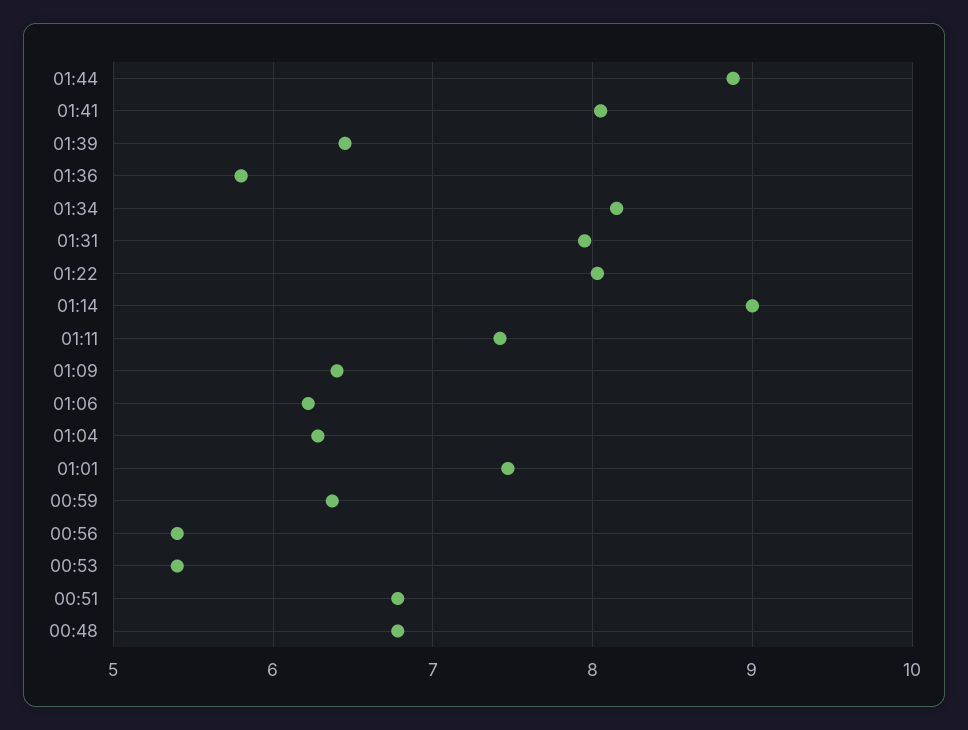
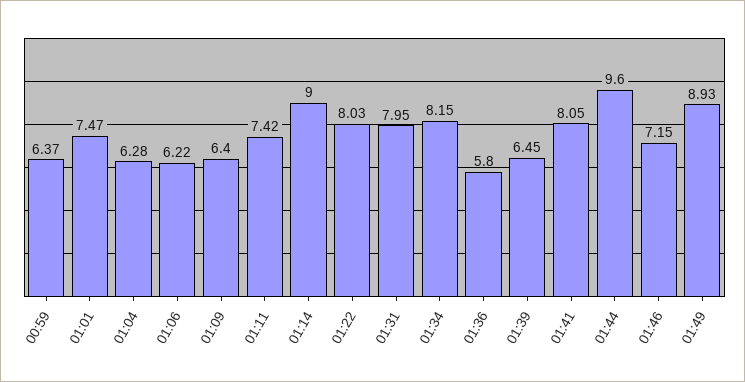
01:44: 8.9 -> 9.6
00:56: 5.4 -> none
00:53: 5.4 -> none
00:51: 6.8 -> none
00:48: 6.8 -> none
01:46: none -> 7.15
01:49: none -> 8.93

